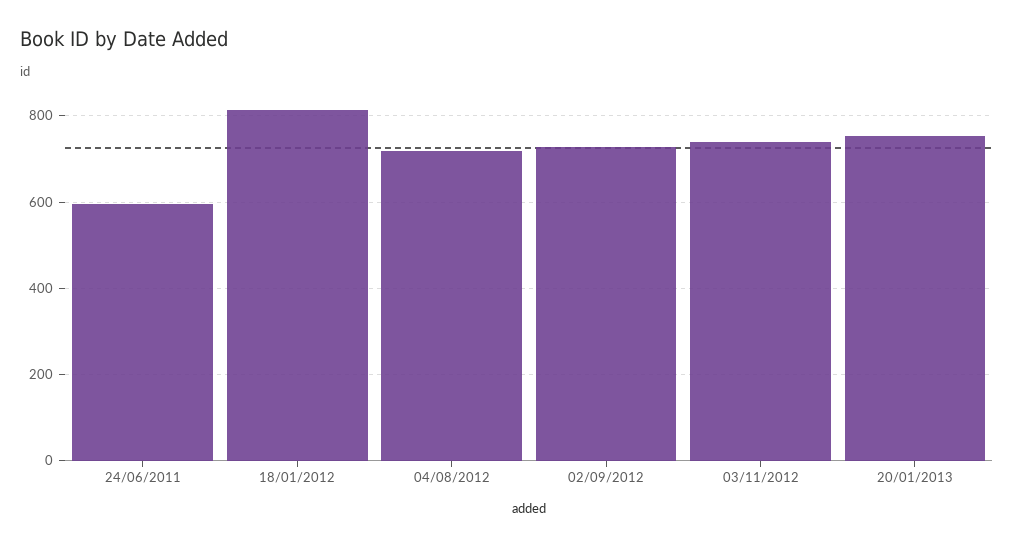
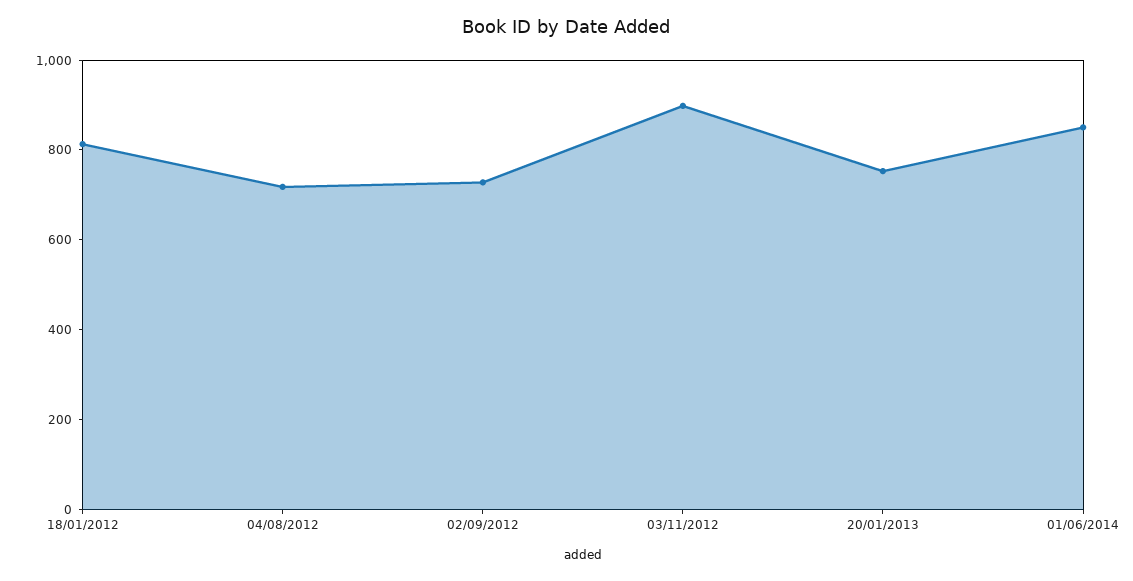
24/06/2011: 600 -> none
03/11/2012: 740 -> 900
01/06/2014: none -> 850

